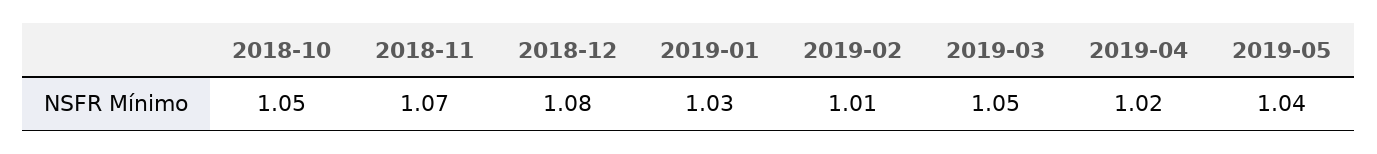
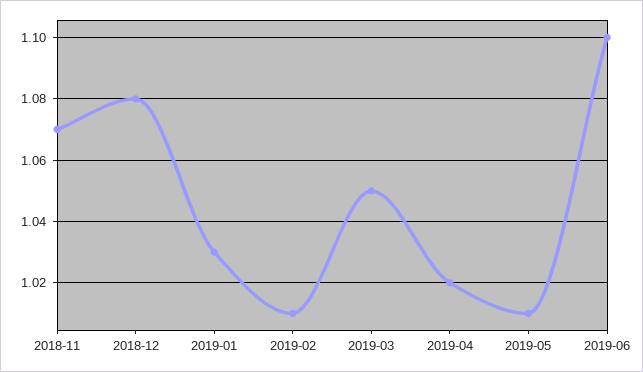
2018-10: 1.05 -> none
2019-05: 1.04 -> 1.01
2019-06: none -> 1.1

